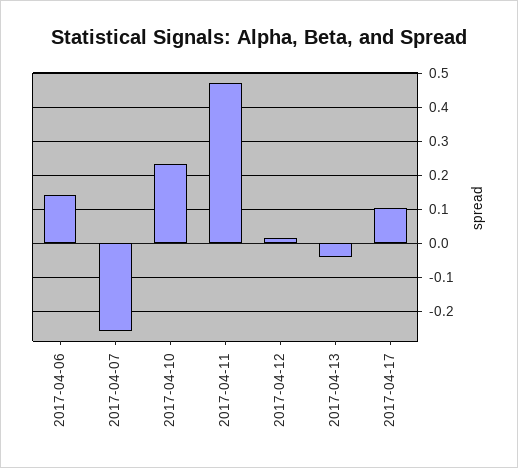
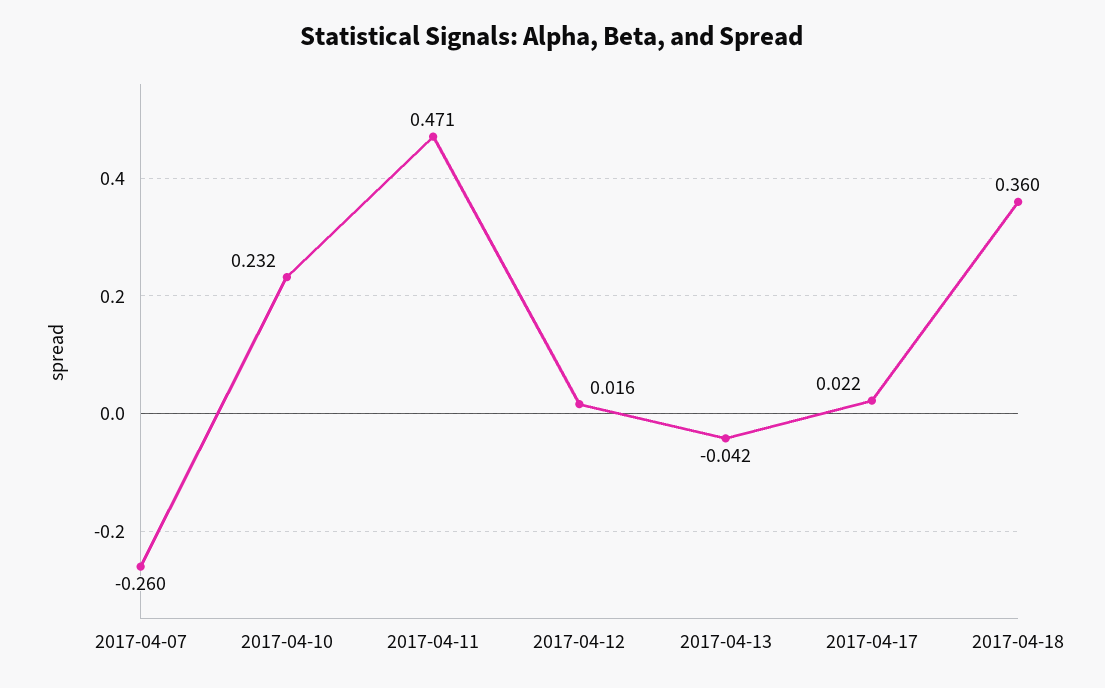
2017-04-06: 0.14 -> none
2017-04-17: 0.1 -> 0.022
2017-04-18: none -> 0.36

